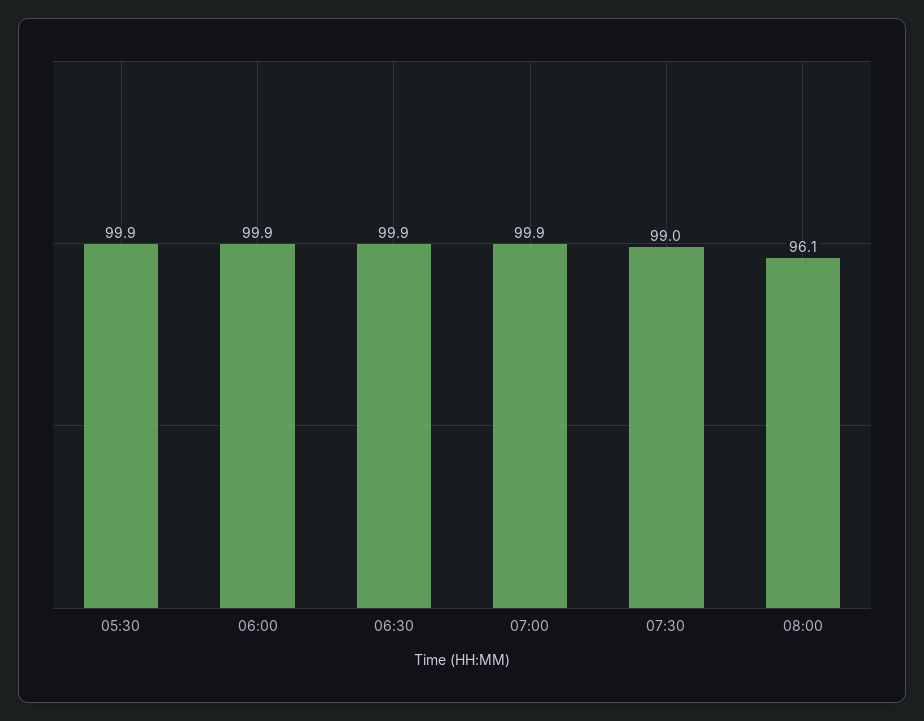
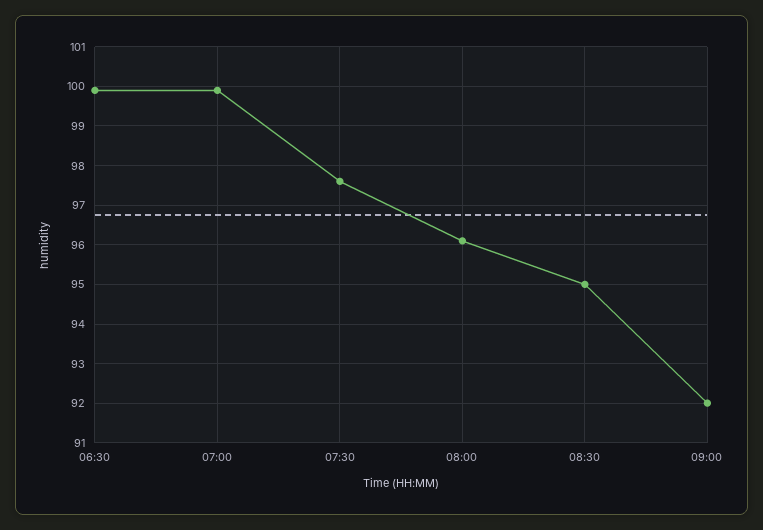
05:30: 99.9 -> none
06:00: 99.9 -> none
07:30: 99 -> 97.5
08:30: none -> 95
09:00: none -> 92

